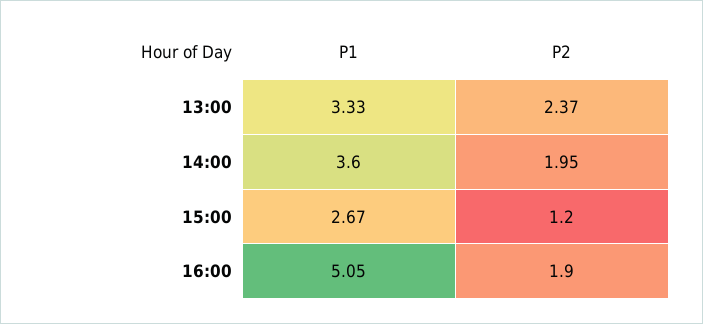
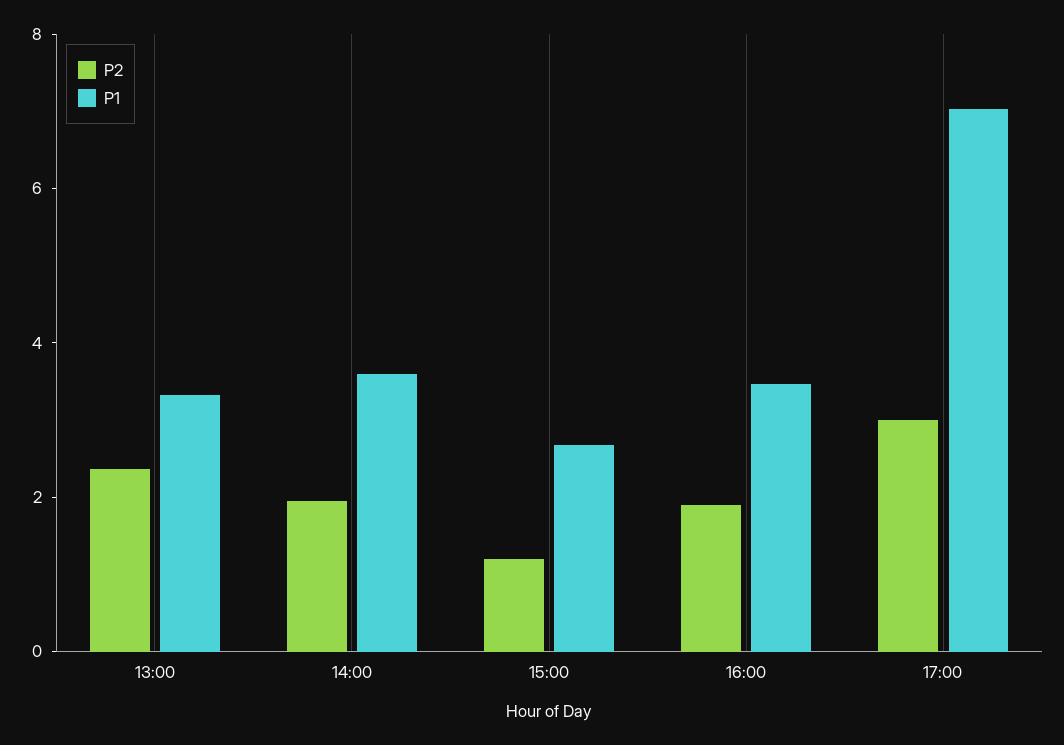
P1, 16:00: 5.05 -> 3.5
P2, 17:00: none -> 3
P1, 17:00: none -> 7

